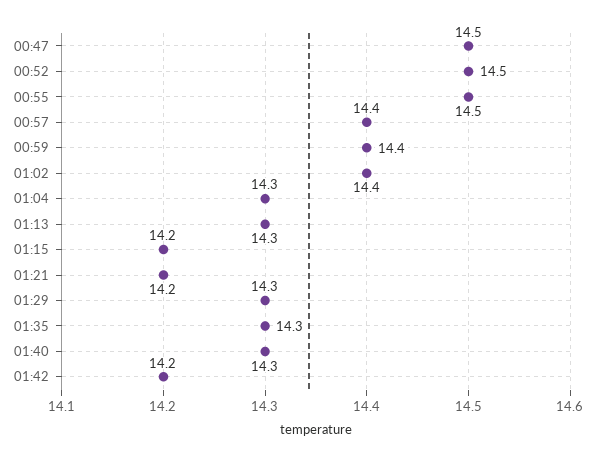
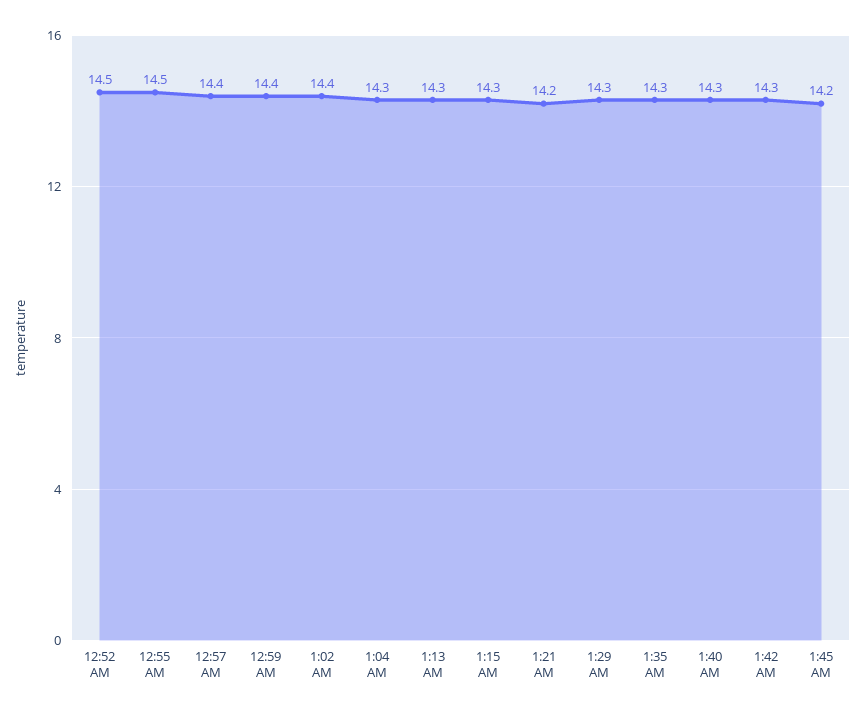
00:47: 14.5 -> none
01:15: 14.2 -> 14.3
01:42: 14.2 -> 14.3
1:45 AM: none -> 14.2

